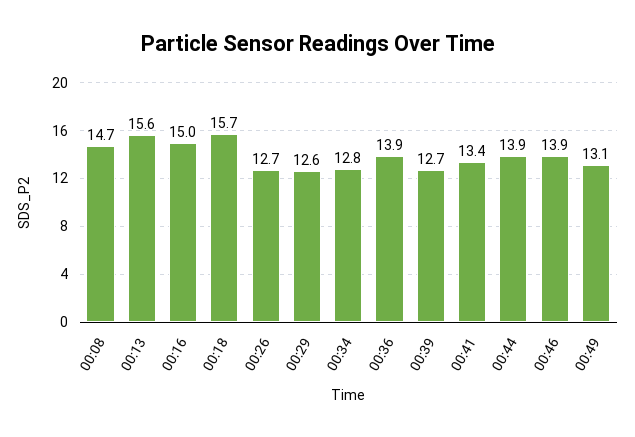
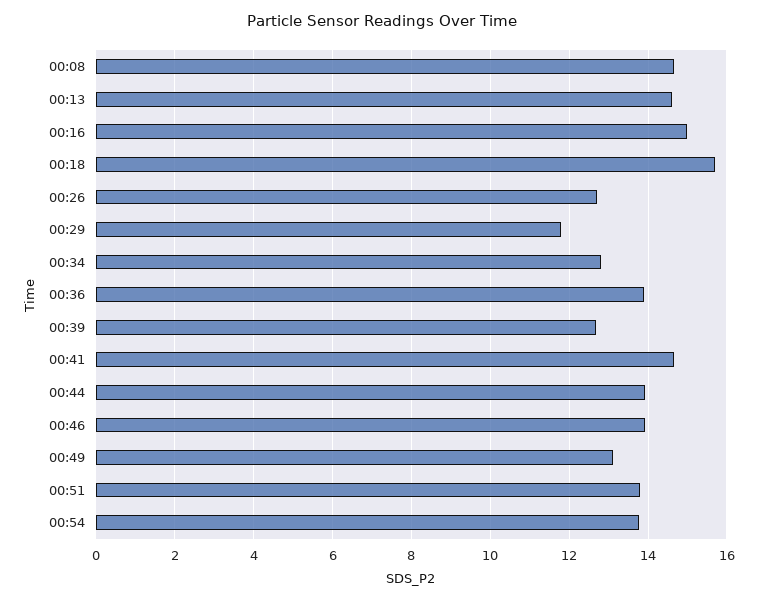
00:13: 15.6 -> 14.6
00:29: 12.6 -> 11.8
00:41: 13.4 -> 14.6
00:51: none -> 13.8
00:54: none -> 13.8

